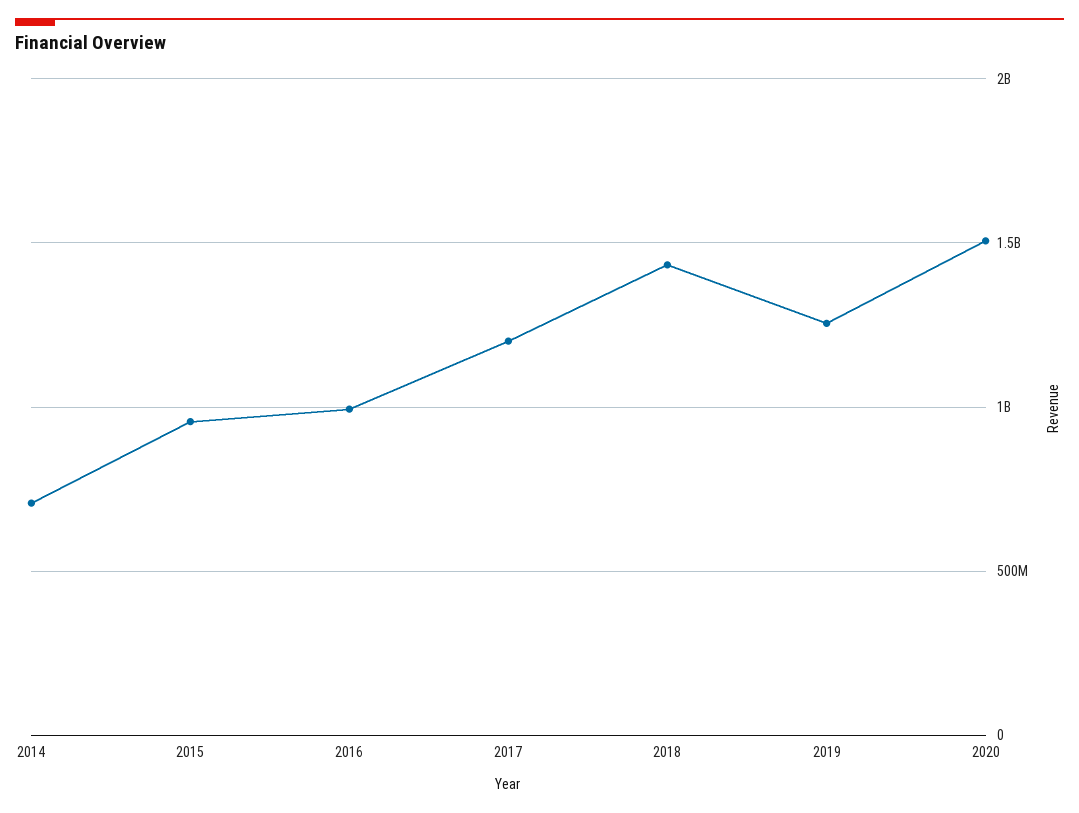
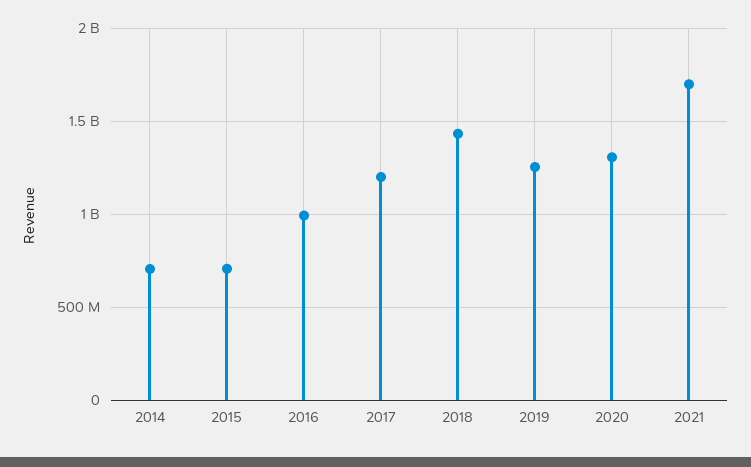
2015: 950000000 -> 700000000
2020: 1500000000 -> 1300000000
2021: none -> 1700000000

